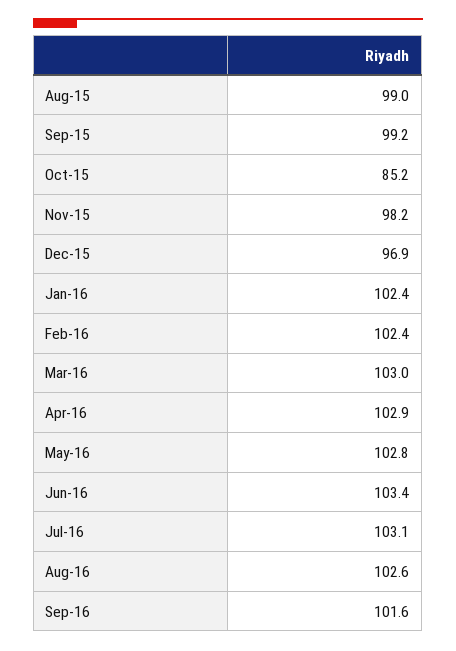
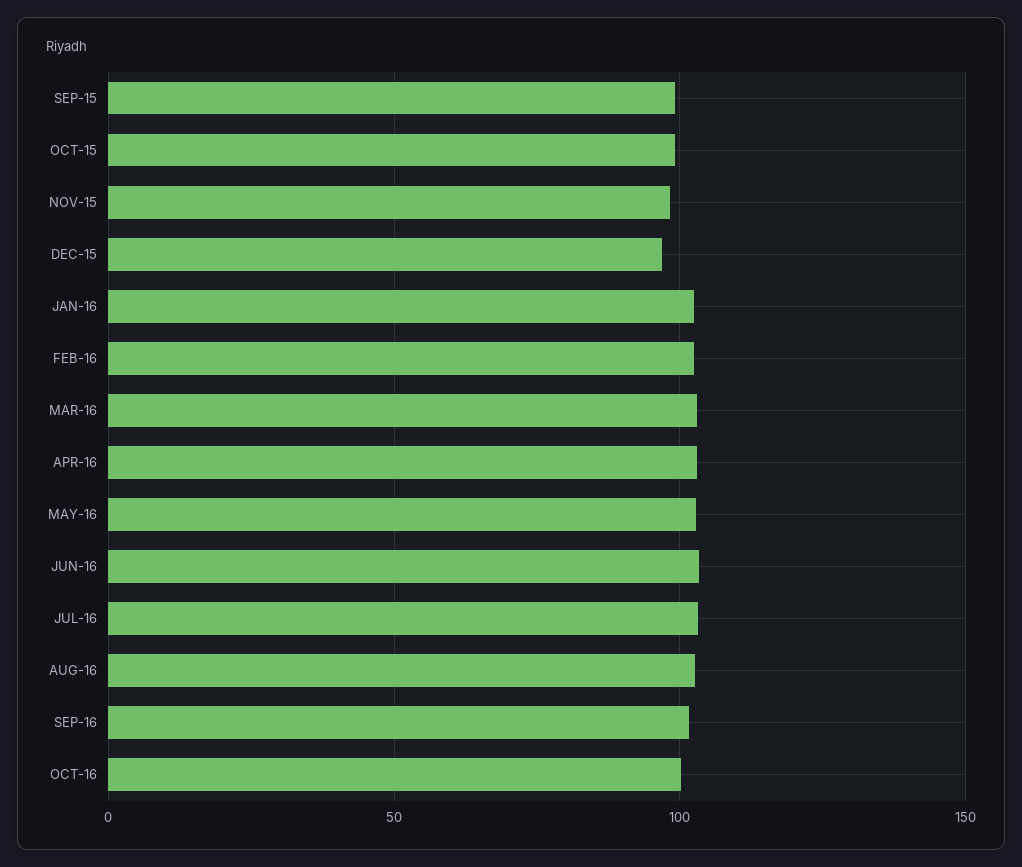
Aug-15: 99 -> none
Oct-15: 85.2 -> 100
OCT-16: none -> 100

